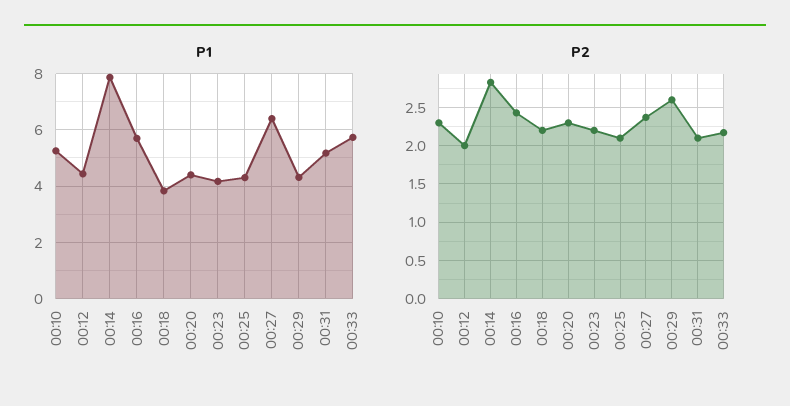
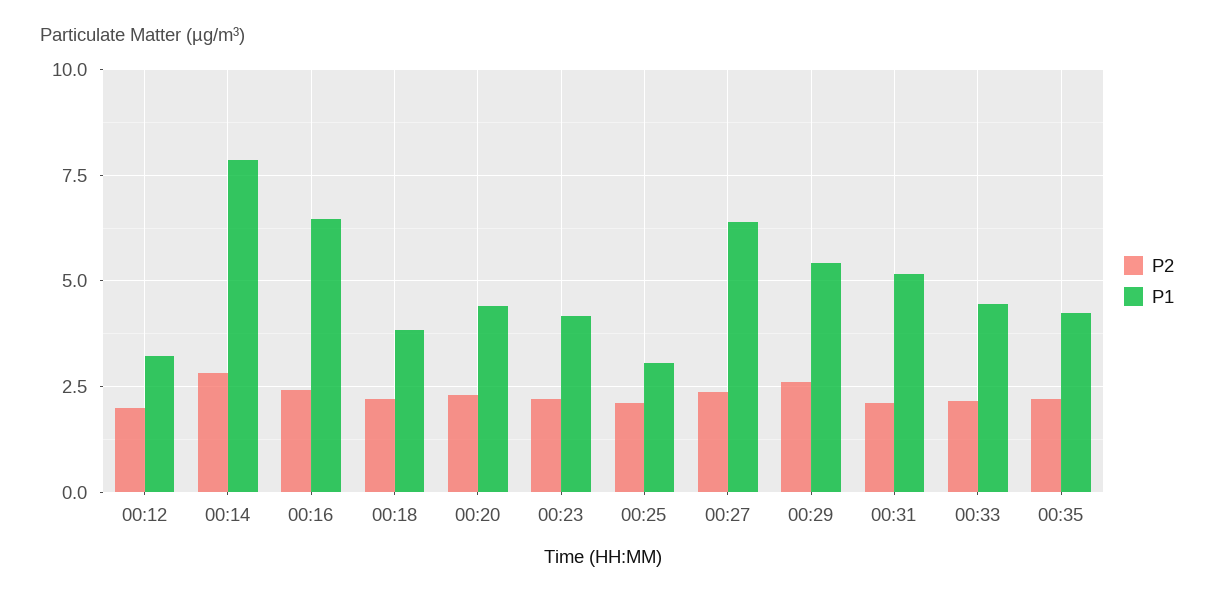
P1, 00:10: 5.25 -> none
P1, 00:12: 4.5 -> 3.25
P1, 00:16: 5.75 -> 6.5
P1, 00:25: 4.25 -> 3
P1, 00:29: 4.25 -> 5.5
P1, 00:33: 5.75 -> 4.5
P2, 00:10: 2.3 -> none
P2, 00:35: none -> 2.25
P1, 00:35: none -> 4.25

